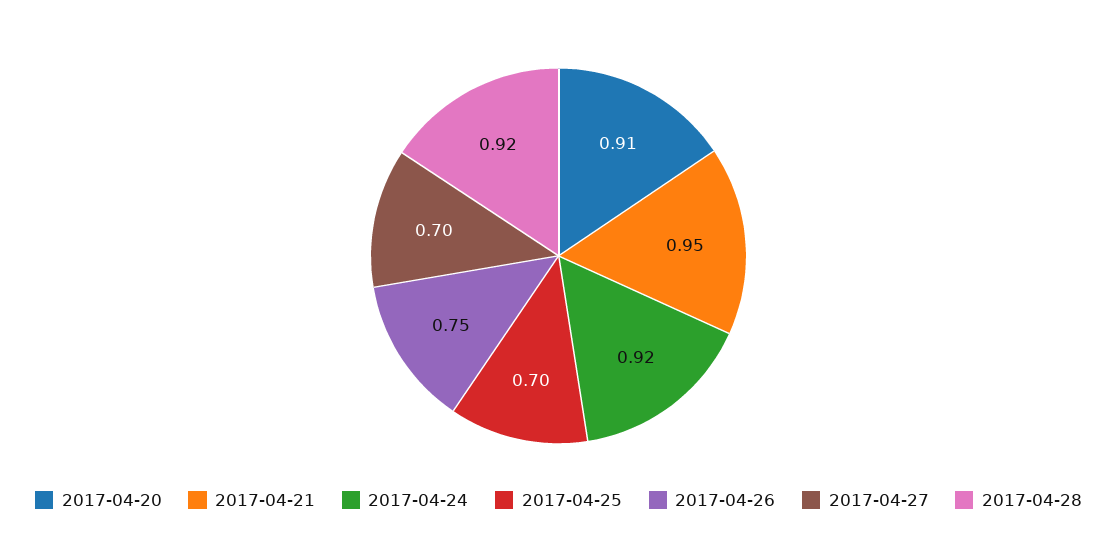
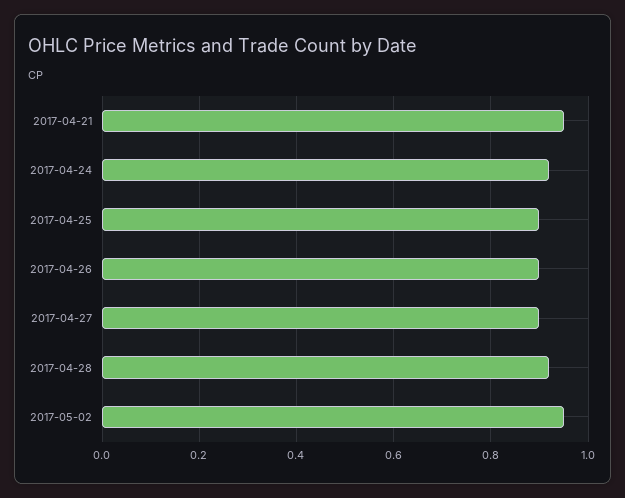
2017-04-20: 0.91 -> none
2017-04-25: 0.7 -> 0.9
2017-04-26: 0.75 -> 0.9
2017-04-27: 0.7 -> 0.9
2017-05-02: none -> 0.95

